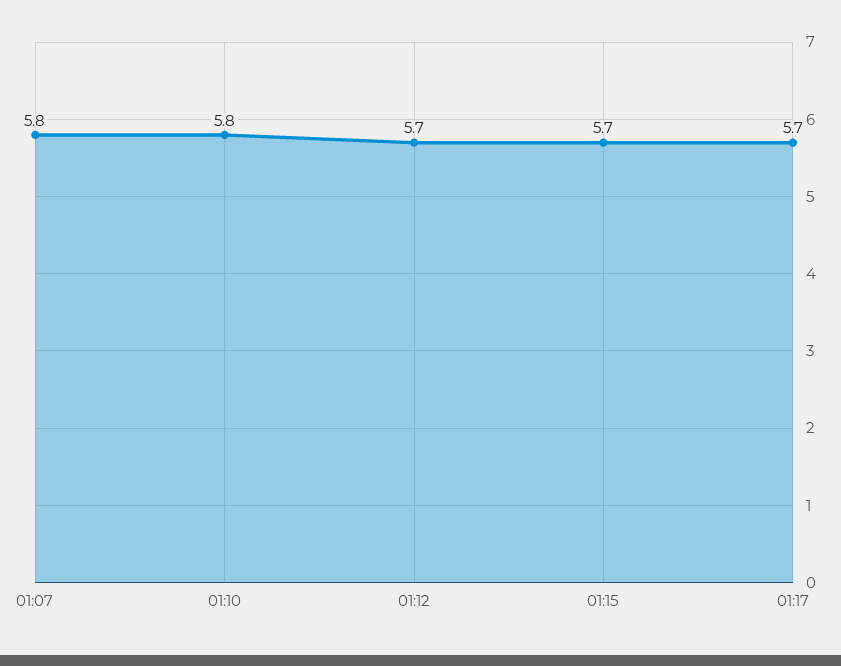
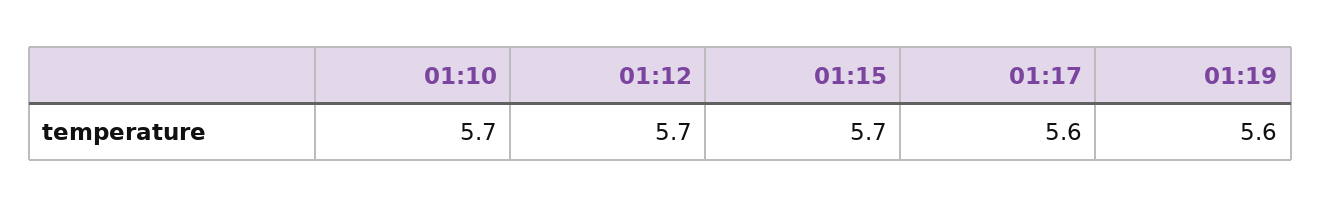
01:07: 5.8 -> none
01:10: 5.8 -> 5.7
01:17: 5.7 -> 5.6
01:19: none -> 5.6

